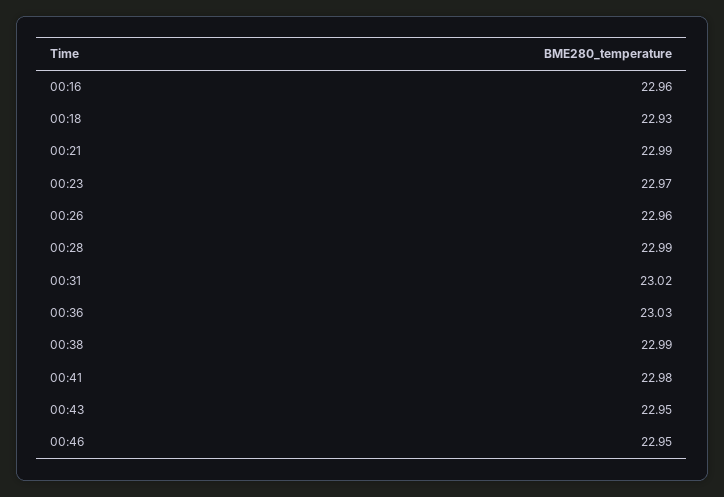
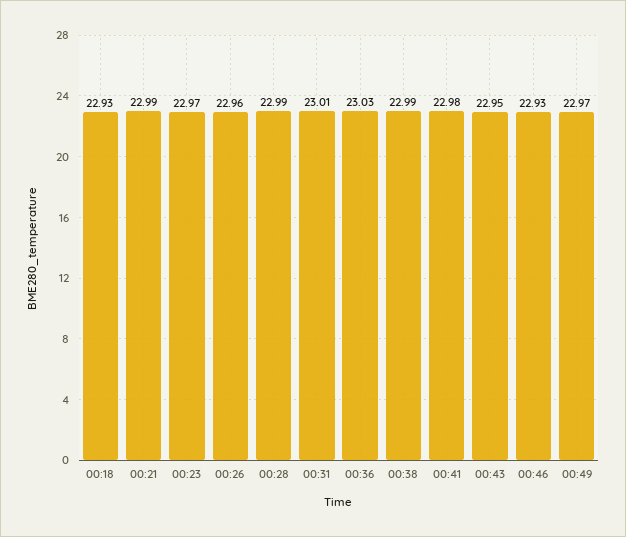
00:16: 22.96 -> none
00:31: 23.02 -> 23.01
00:46: 22.95 -> 22.93
00:49: none -> 22.97

